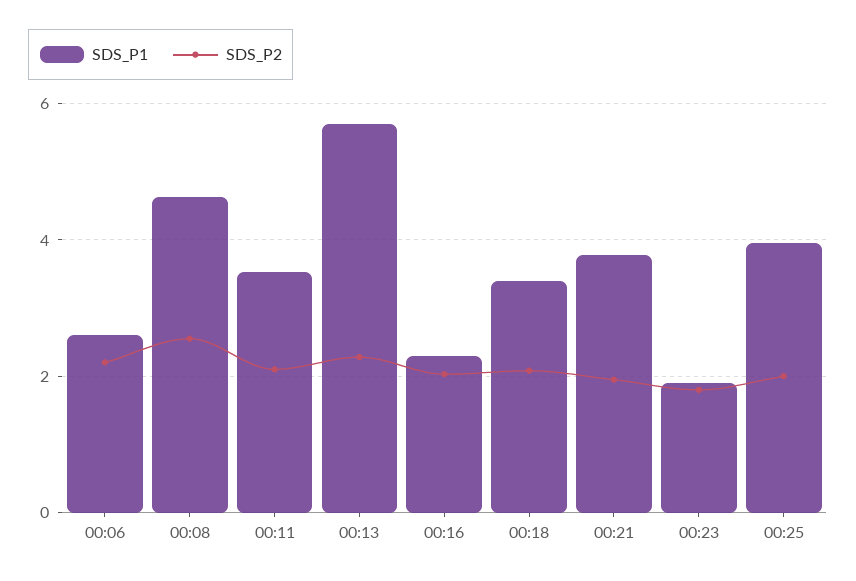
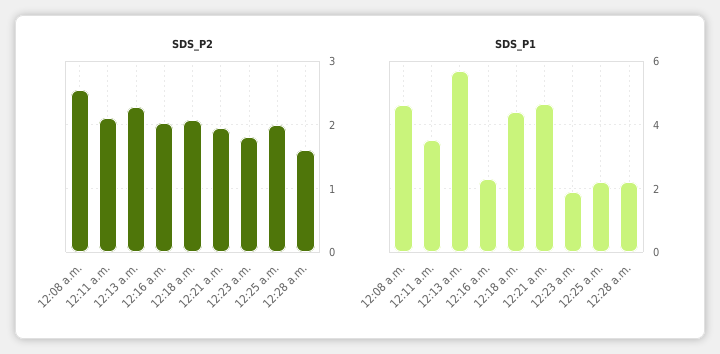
SDS_P1, 00:06: 2.6 -> none
SDS_P2, 00:06: 2.2 -> none
SDS_P1, 00:18: 3.4 -> 4.4
SDS_P1, 00:21: 3.8 -> 4.6
SDS_P1, 00:25: 4 -> 2.2
SDS_P2, 12:28 a.m.: none -> 1.6
SDS_P1, 12:28 a.m.: none -> 2.2

